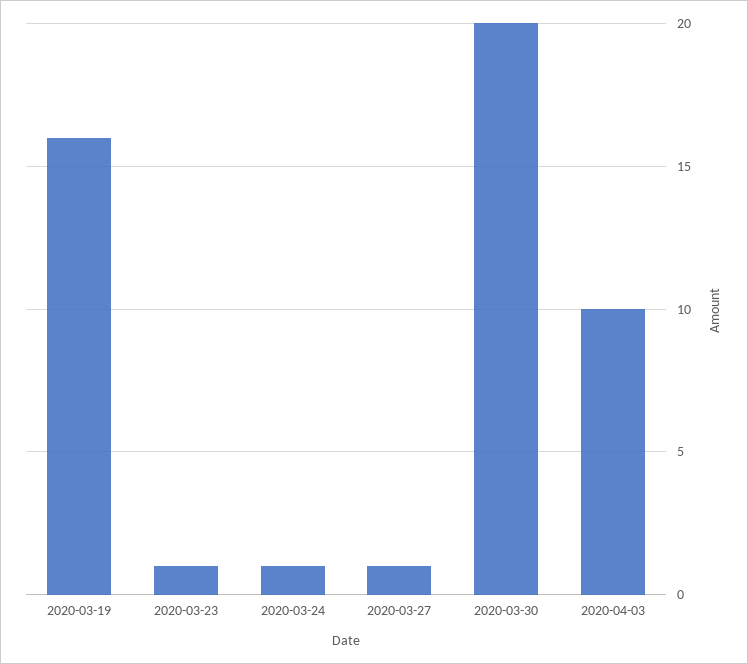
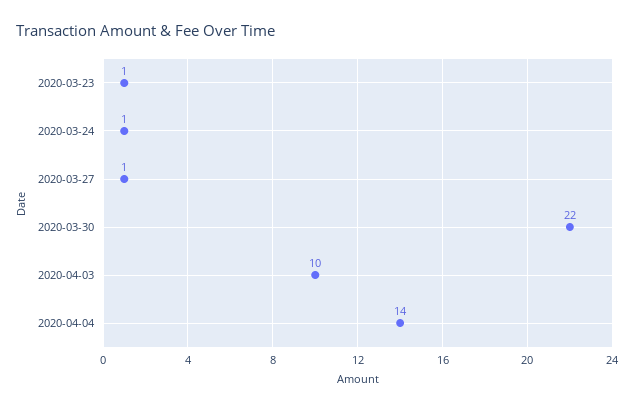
2020-03-19: 16 -> none
2020-03-30: 20 -> 22
2020-04-04: none -> 14

